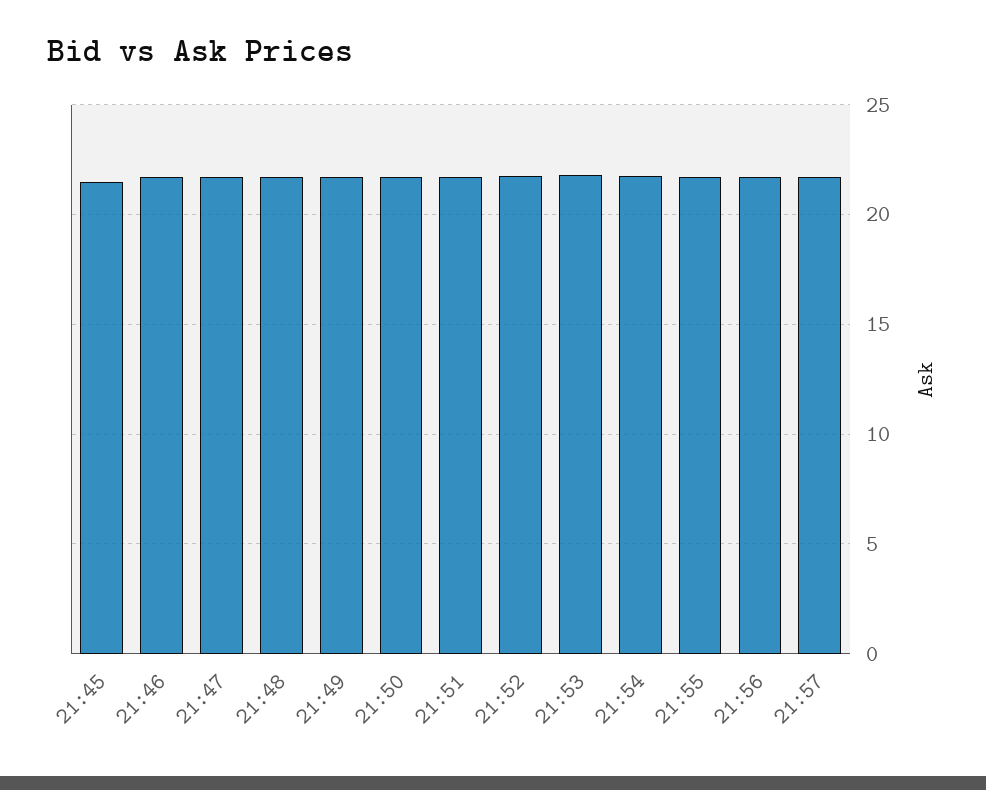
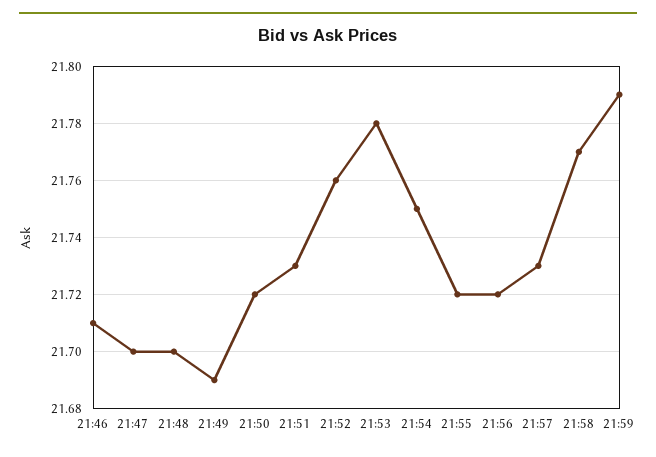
21:45: 21.5 -> none
21:58: none -> 21.77
21:59: none -> 21.79

